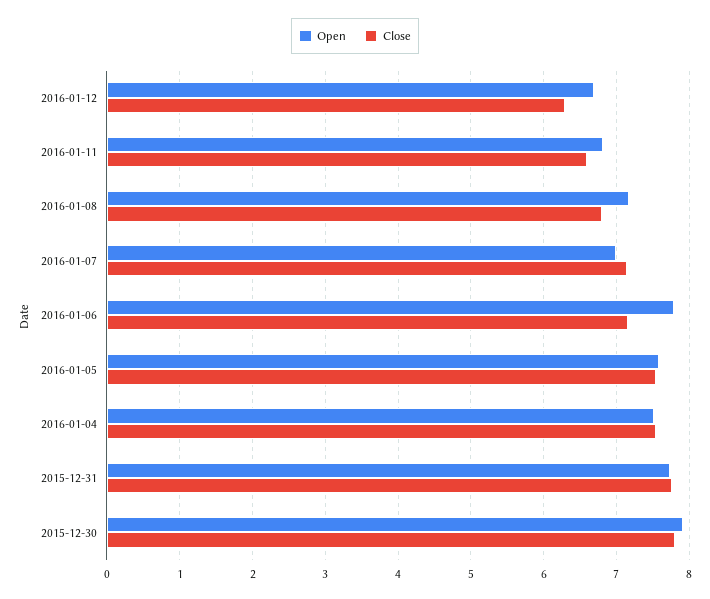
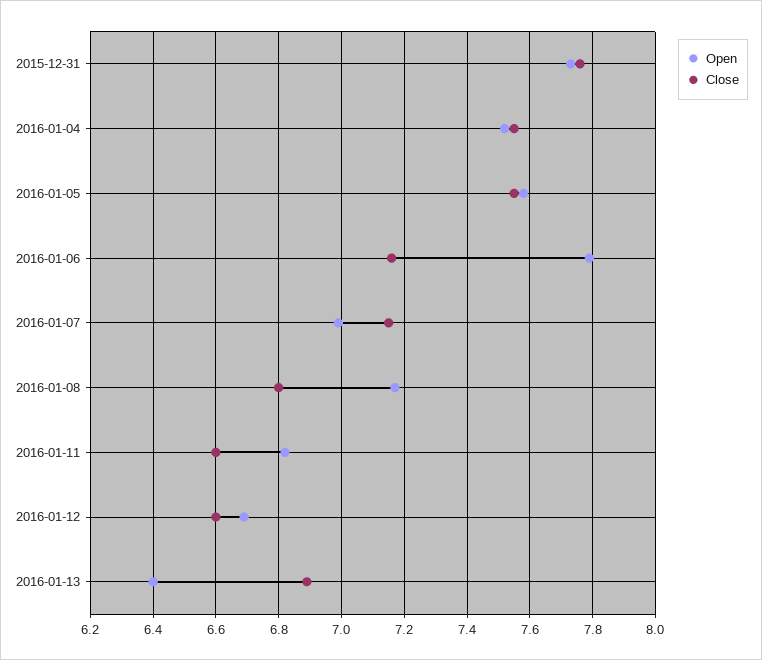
Close, 2016-01-12: 6.3 -> 6.6
Open, 2015-12-30: 7.9 -> none
Close, 2015-12-30: 7.8 -> none
Open, 2016-01-13: none -> 6.4
Close, 2016-01-13: none -> 6.9

